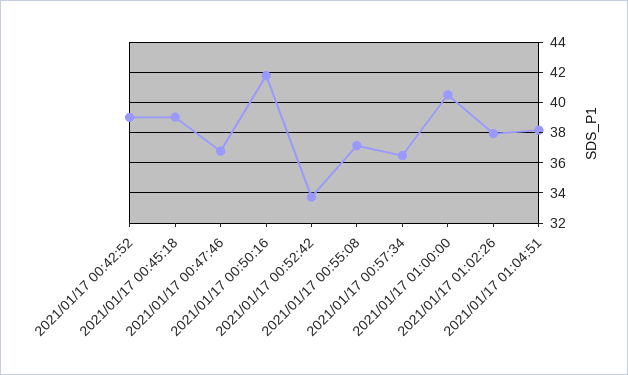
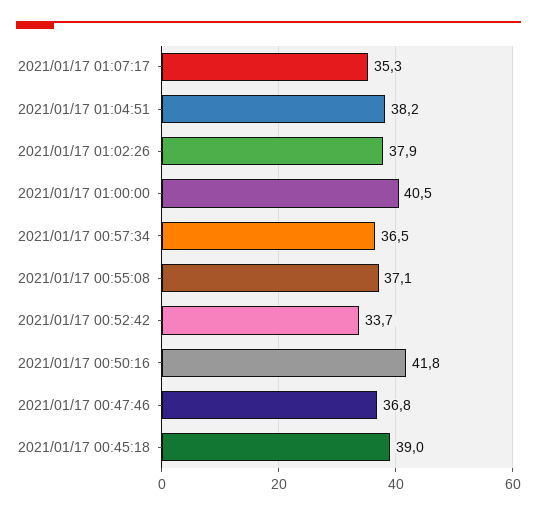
2021/01/17 00:42:52: 39 -> none
2021/01/17 01:07:17: none -> 35.3

